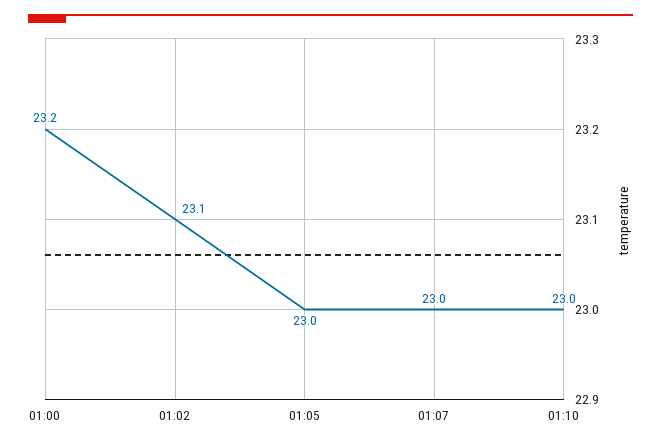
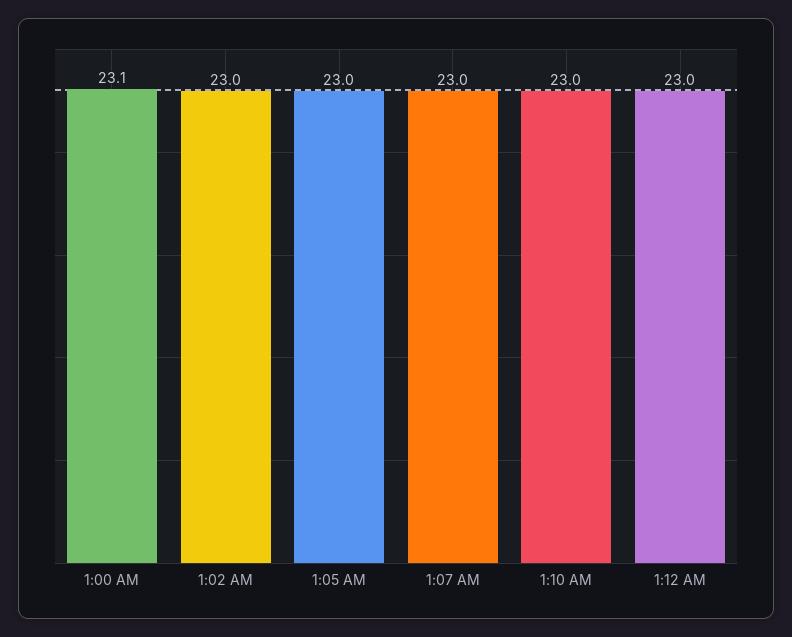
01:00: 23.2 -> 23.1
01:02: 23.1 -> 23
1:12 AM: none -> 23

